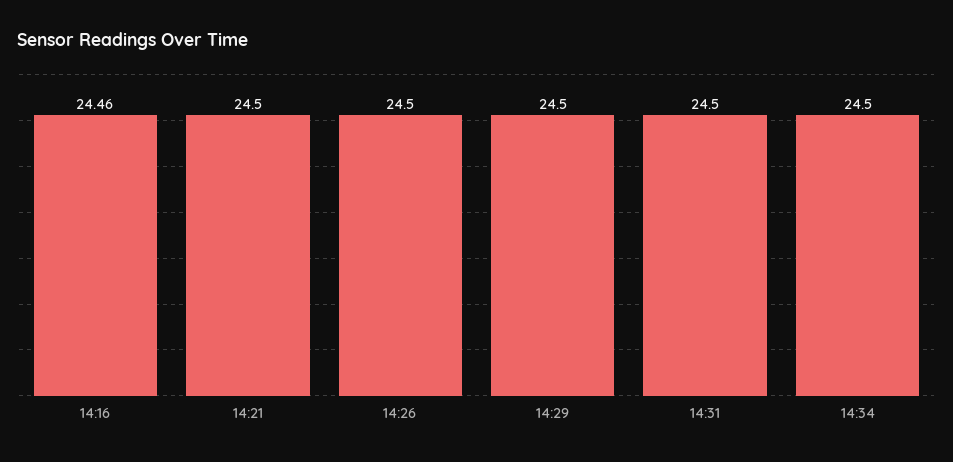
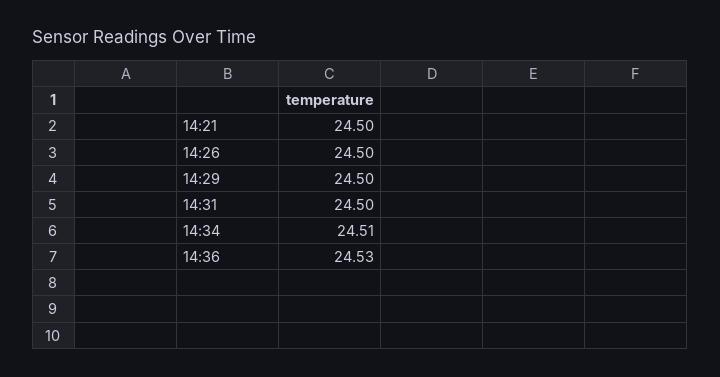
14:16: 24.46 -> none
14:34: 24.5 -> 24.51
14:36: none -> 24.53

